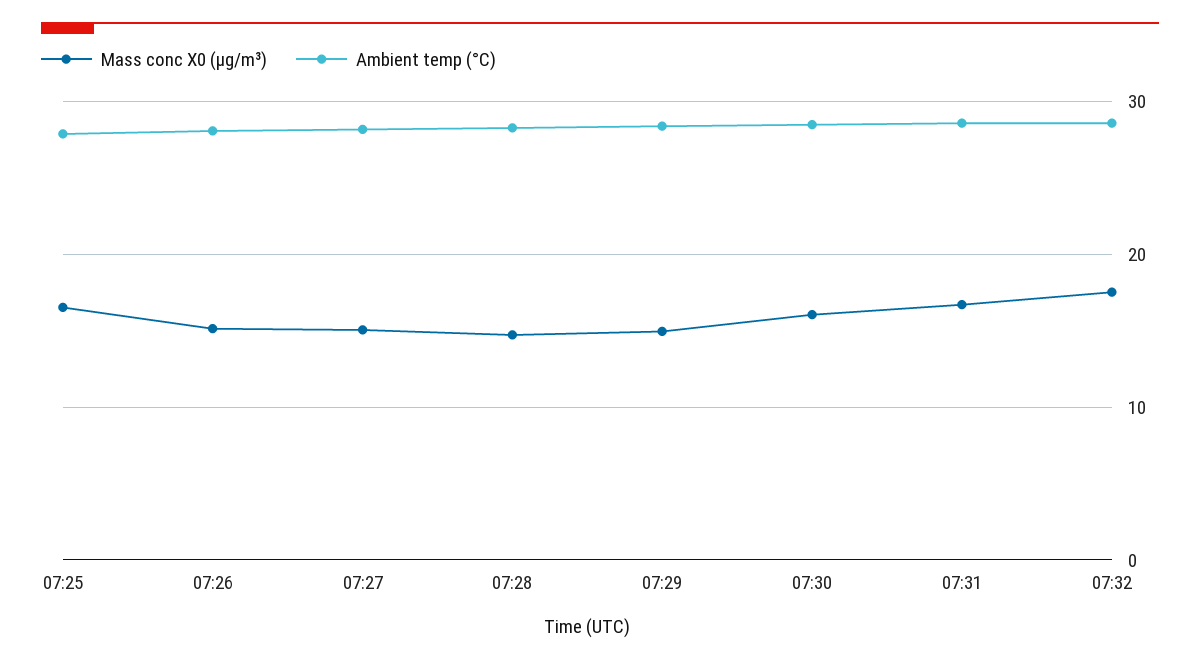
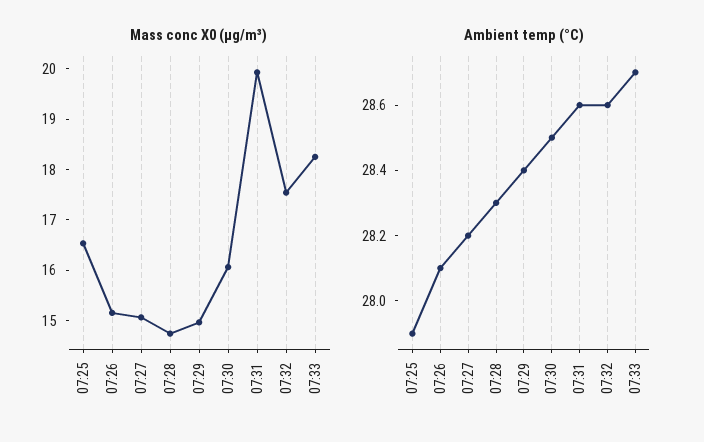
Mass conc X0 (μg/m³), 07:31: 17 -> 20
Mass conc X0 (μg/m³), 07:33: none -> 18.2
Ambient temp (°C), 07:33: none -> 28.7

